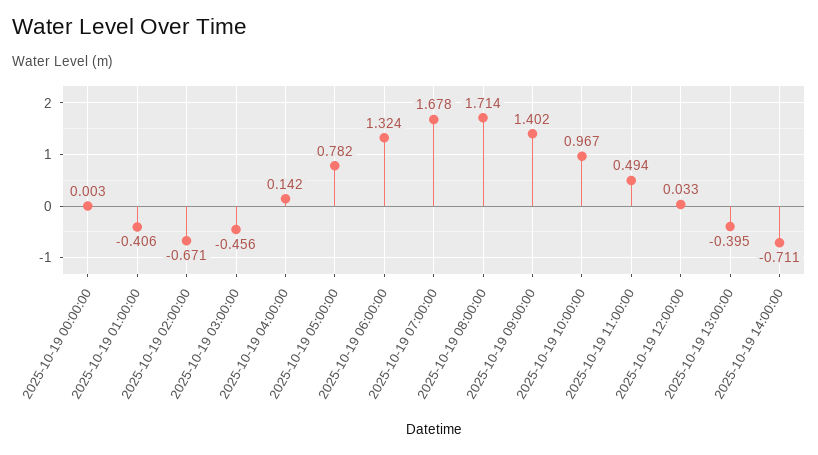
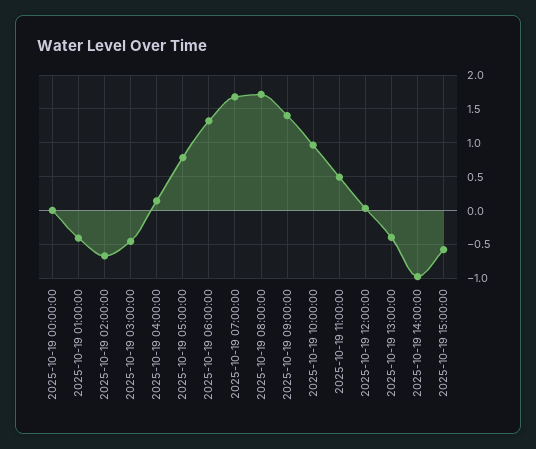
2025-10-19 14:00:00: -0.711 -> -1
2025-10-19 15:00:00: none -> -0.6

